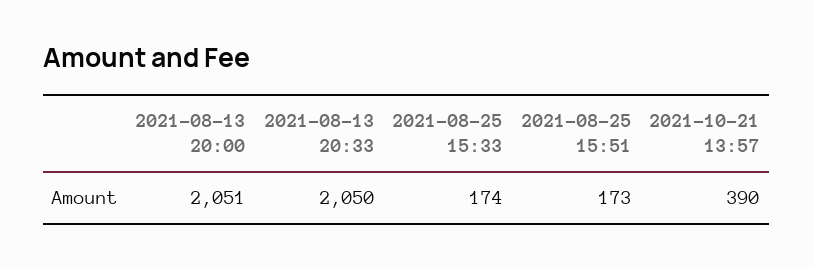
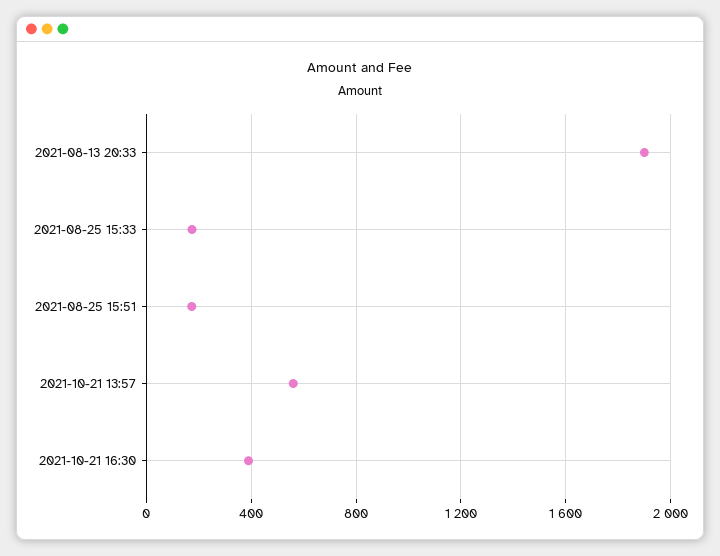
2021-08-13 20:00: 2051 -> none
2021-08-13 20:33: 2050 -> 1900
2021-10-21 13:57: 390 -> 550
2021-10-21 16:30: none -> 400

